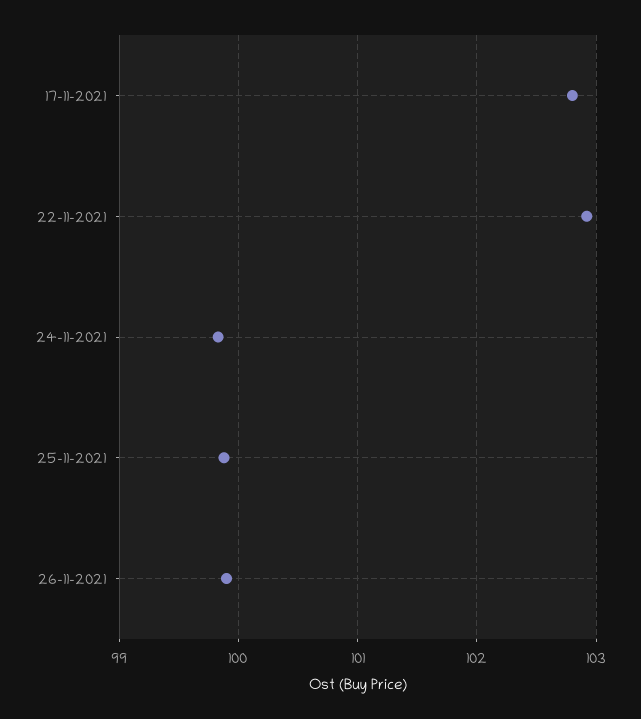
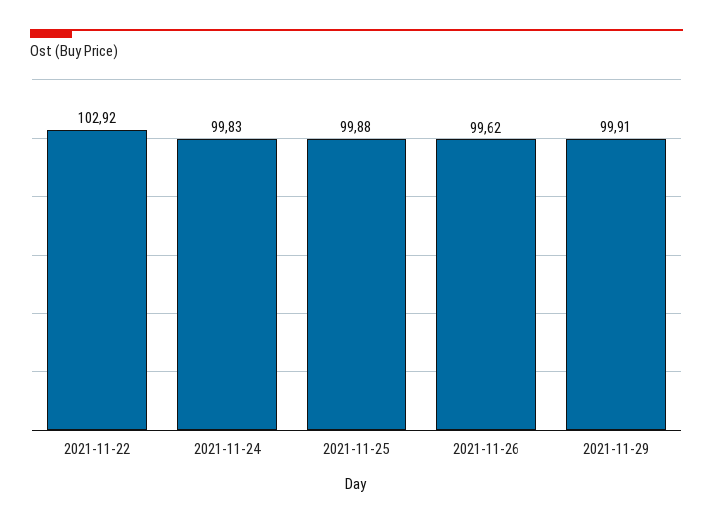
17-11-2021: 102.8 -> none
26-11-2021: 99.9 -> 99.62
2021-11-29: none -> 99.91

